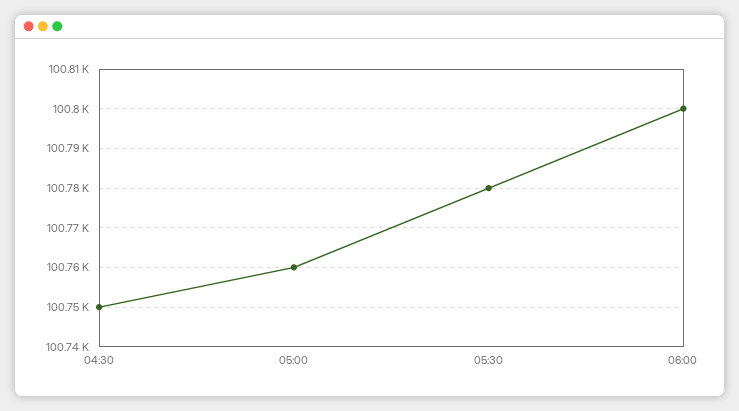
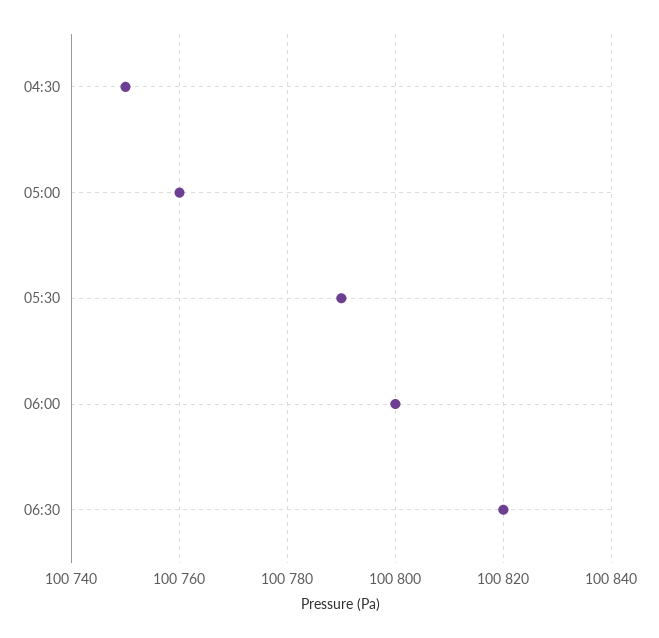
05:30: 100780 -> 100790
06:30: none -> 100820

